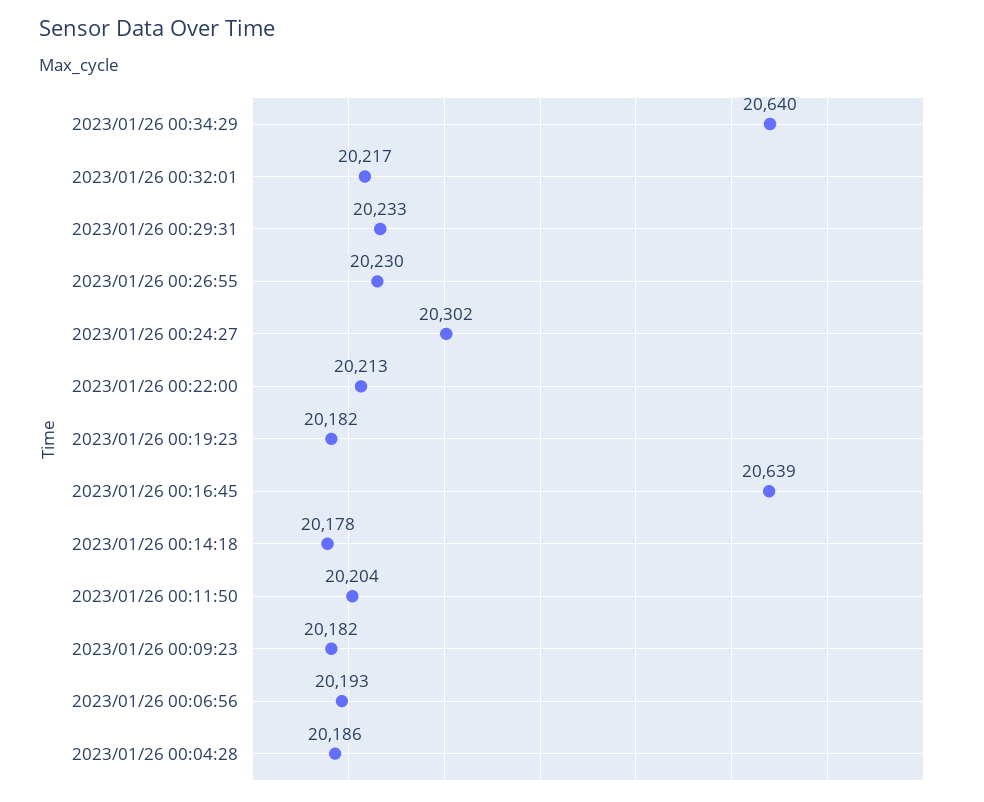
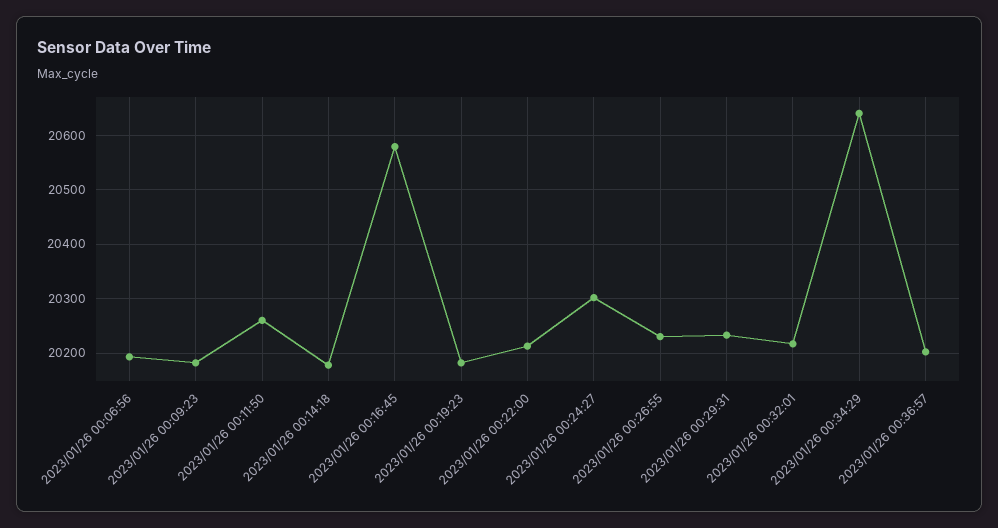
2023/01/26 00:16:45: 20639 -> 20580
2023/01/26 00:11:50: 20204 -> 20260
2023/01/26 00:04:28: 20186 -> none
2023/01/26 00:36:57: none -> 20200

